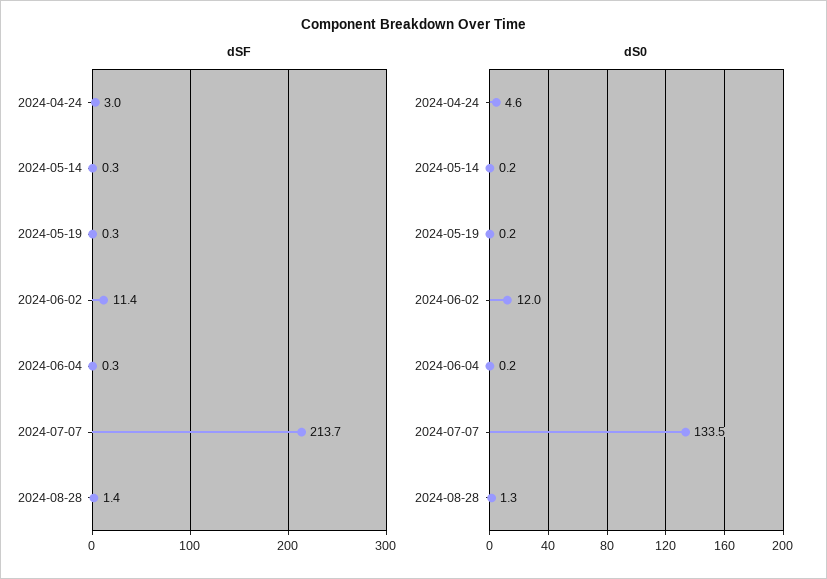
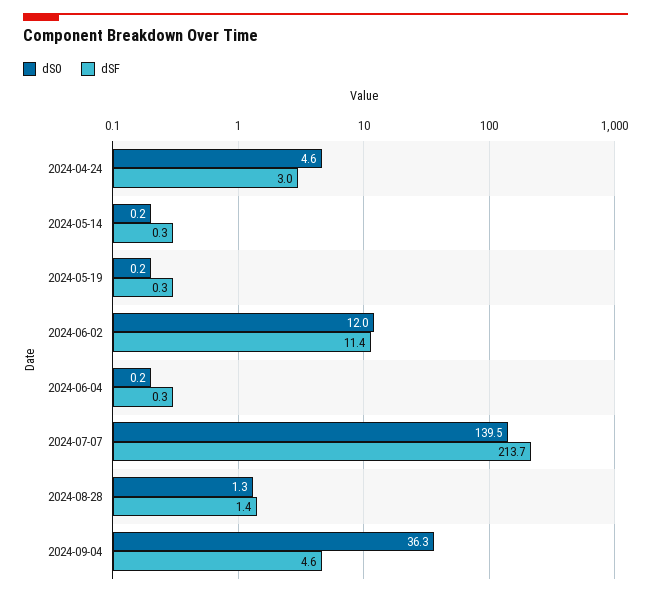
dS0, 2024-07-07: 133.5 -> 139.5
dS0, 2024-09-04: none -> 36.3
dSF, 2024-09-04: none -> 4.6

